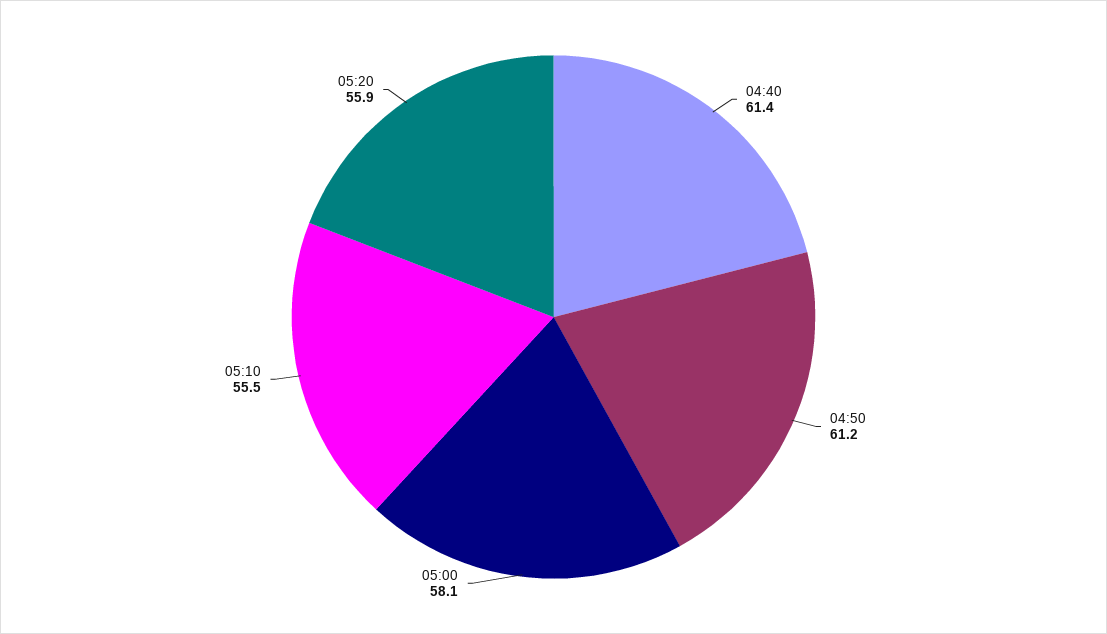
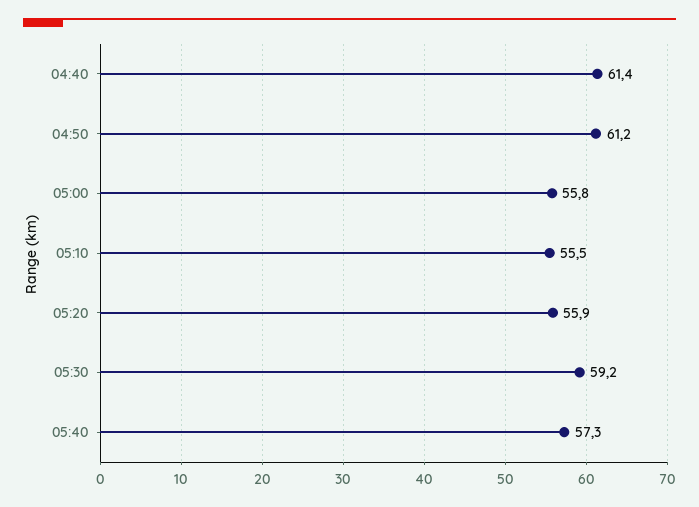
05:00: 58.1 -> 55.8
05:30: none -> 59.2
05:40: none -> 57.3

